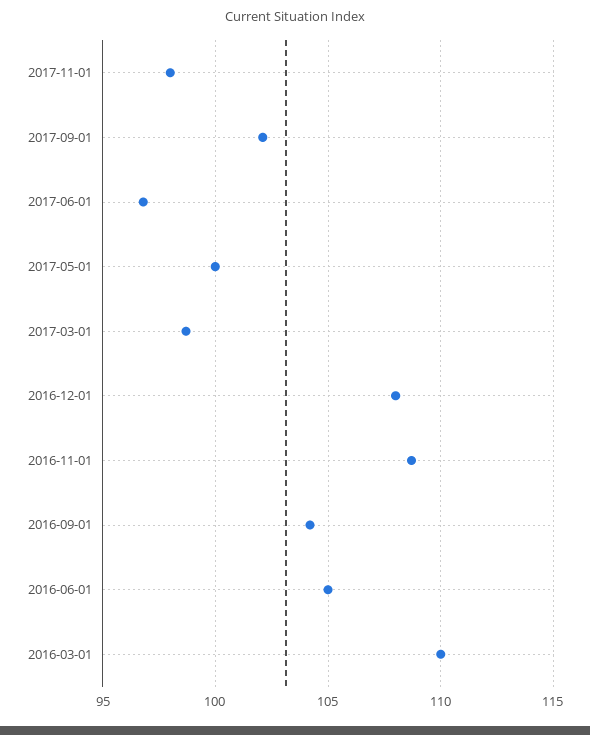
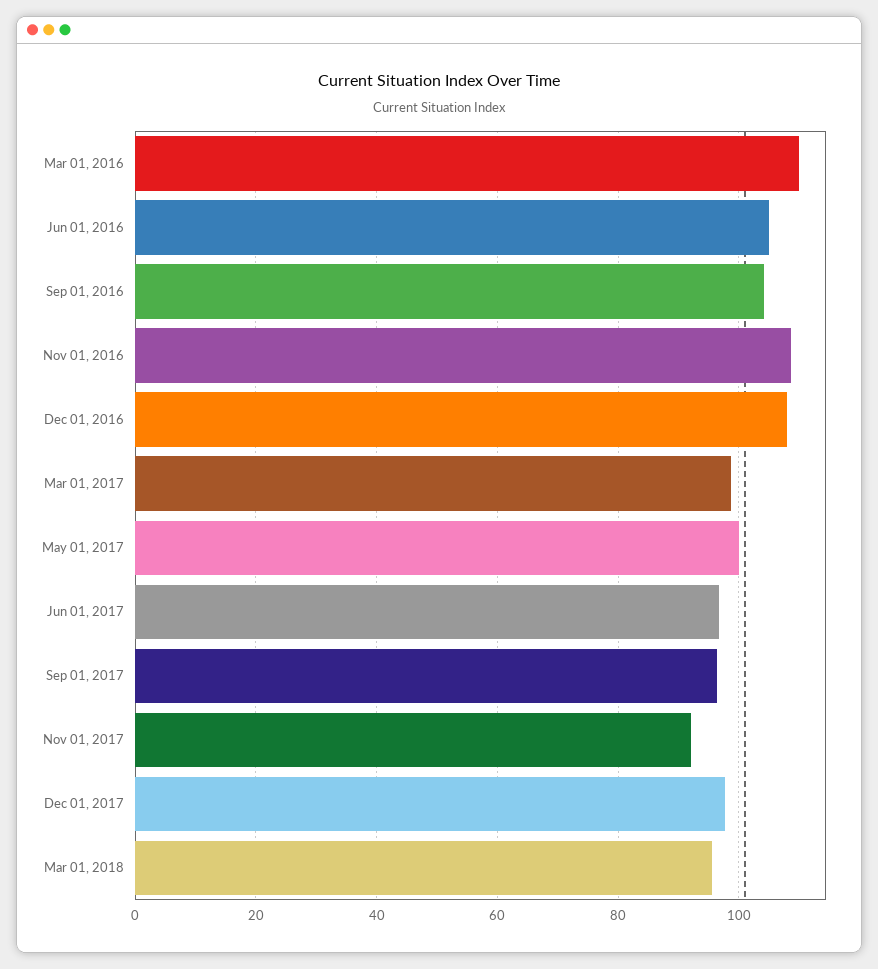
2017-11-01: 98 -> 92
2017-09-01: 102 -> 96
Dec 01, 2017: none -> 98
Mar 01, 2018: none -> 96

